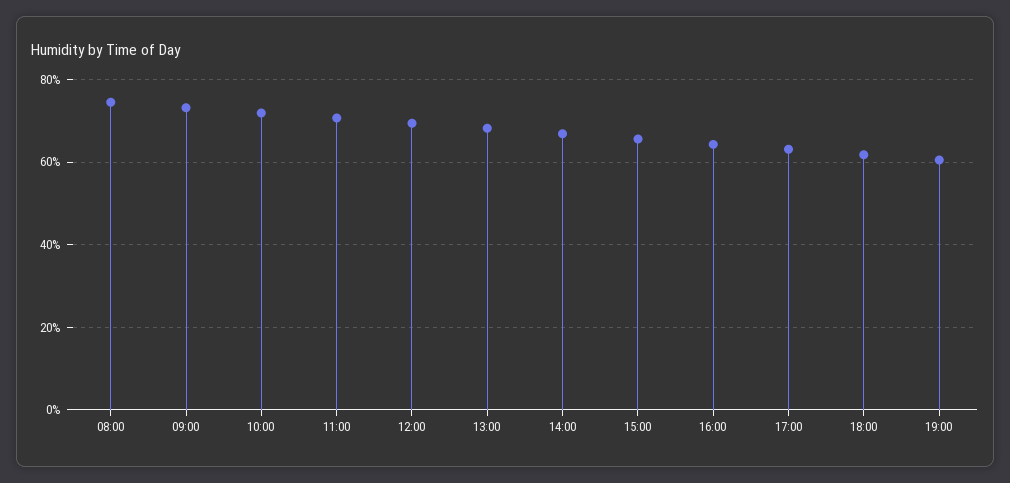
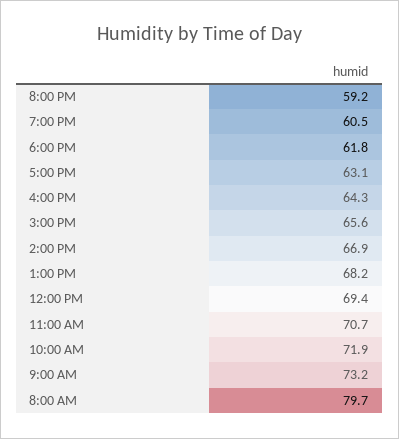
08:00: 74 -> 79.7
8:00 PM: none -> 59.2

